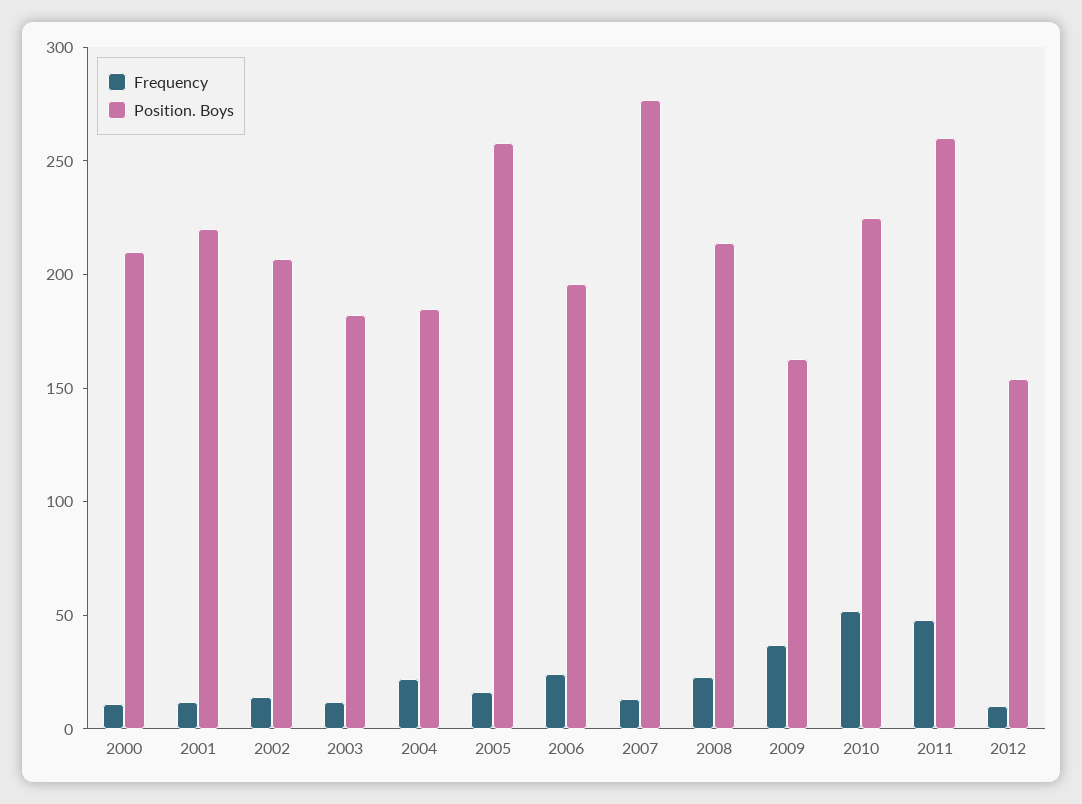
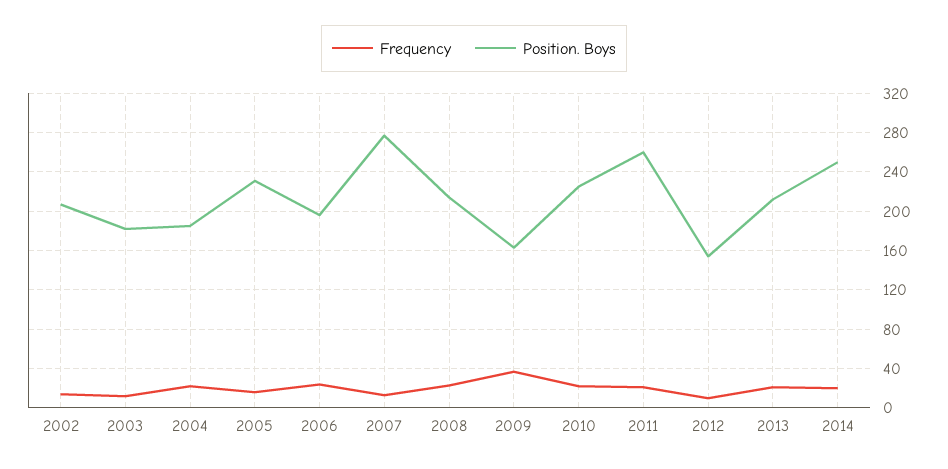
Frequency, 2000: 10 -> none
Position. Boys, 2000: 210 -> none
Frequency, 2001: 10 -> none
Position. Boys, 2001: 220 -> none
Position. Boys, 2005: 260 -> 230
Frequency, 2010: 50 -> 20
Frequency, 2011: 50 -> 20
Frequency, 2013: none -> 20
Position. Boys, 2013: none -> 210
Frequency, 2014: none -> 20
Position. Boys, 2014: none -> 250

